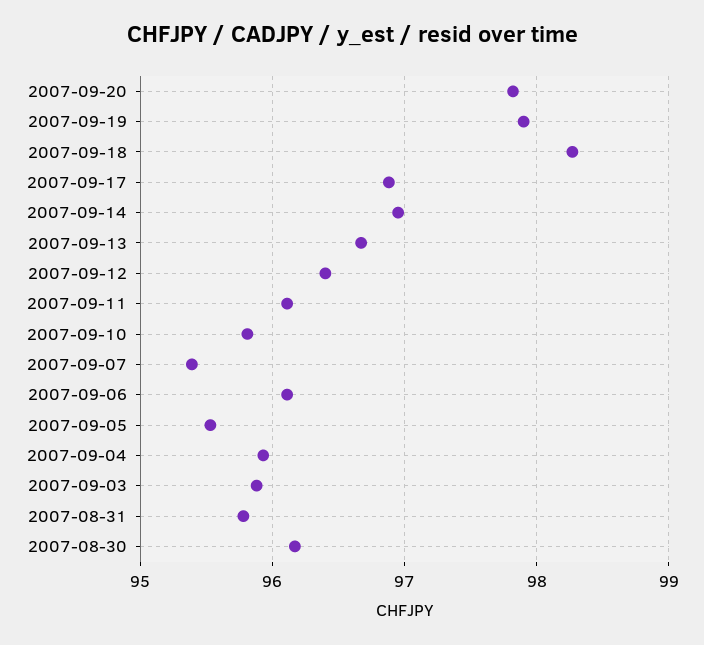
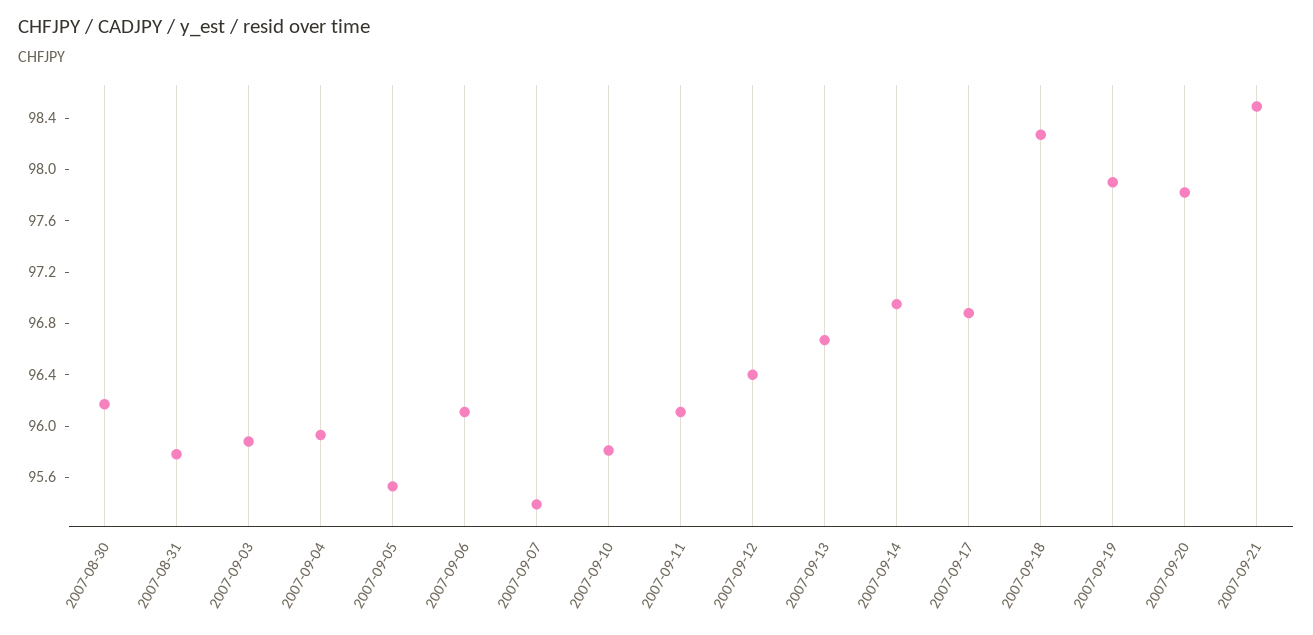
2007-09-21: none -> 98.5

